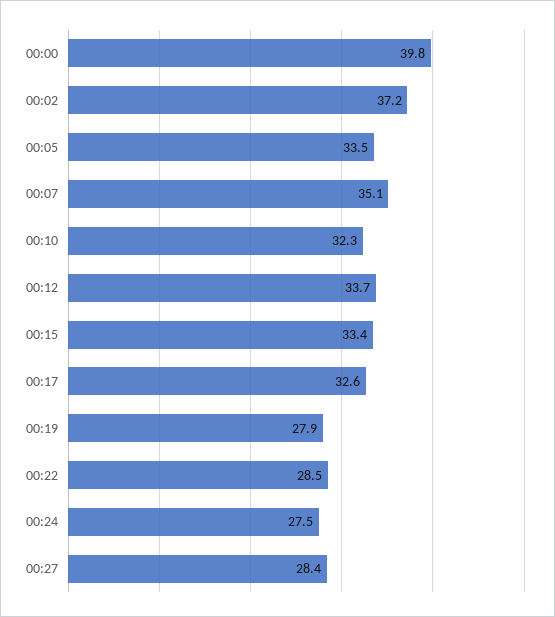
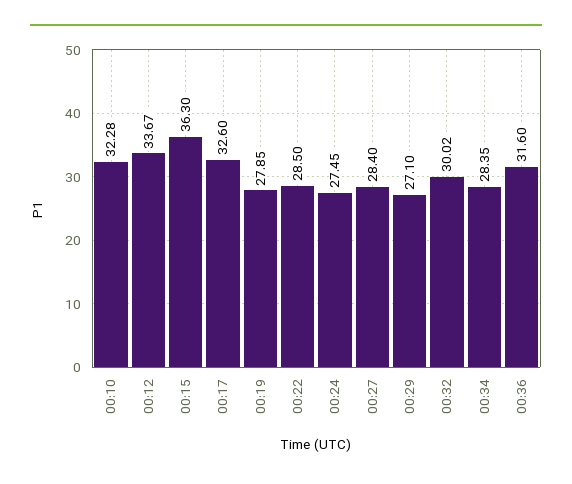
00:00: 39.8 -> none
00:02: 37.2 -> none
00:05: 33.5 -> none
00:07: 35.1 -> none
00:15: 33.4 -> 36.3
00:29: none -> 27.1
00:32: none -> 30.02
00:34: none -> 28.35
00:36: none -> 31.6

